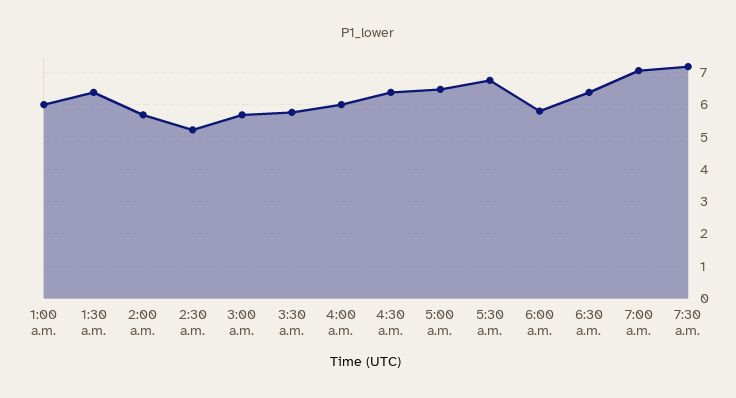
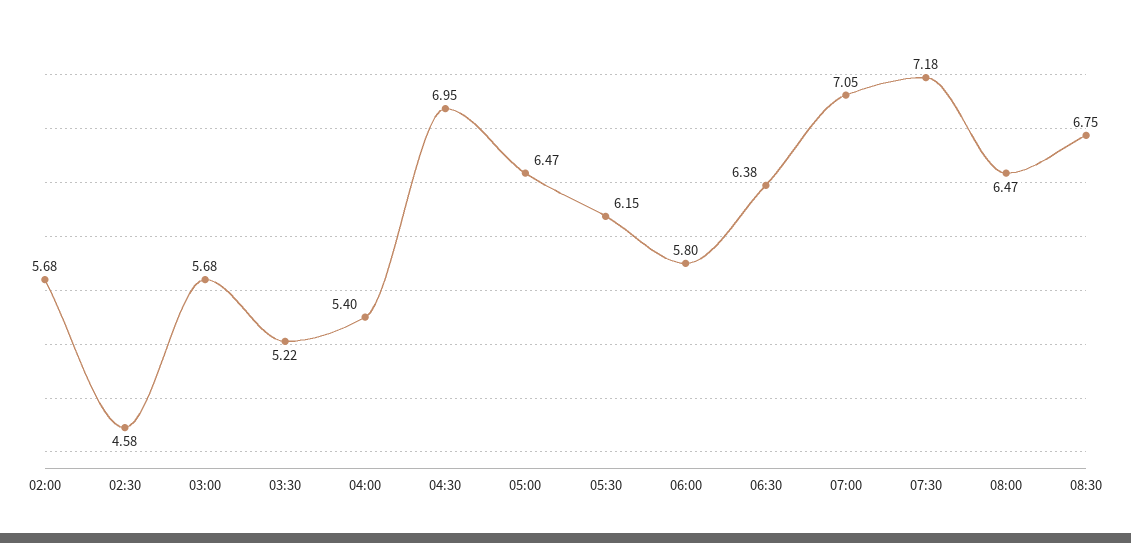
1:00 a.m.: 6 -> none
1:30 a.m.: 6.4 -> none
2:30 a.m.: 5.2 -> 4.58
3:30 a.m.: 5.8 -> 5.22
4:00 a.m.: 6 -> 5.4
4:30 a.m.: 6.4 -> 6.95
5:30 a.m.: 6.8 -> 6.15
08:00: none -> 6.47
08:30: none -> 6.75

